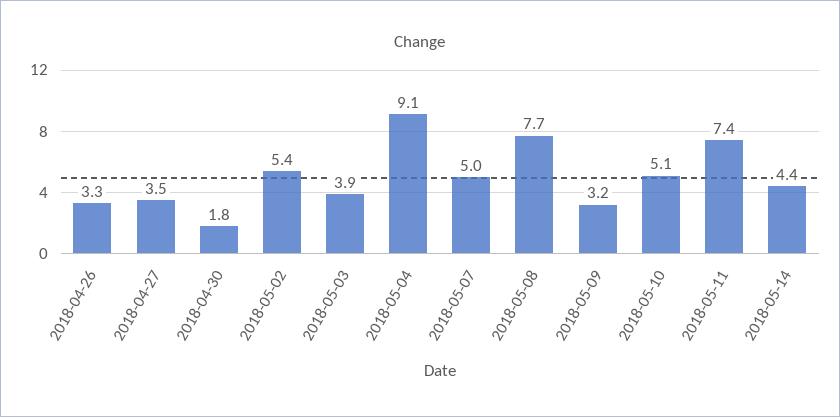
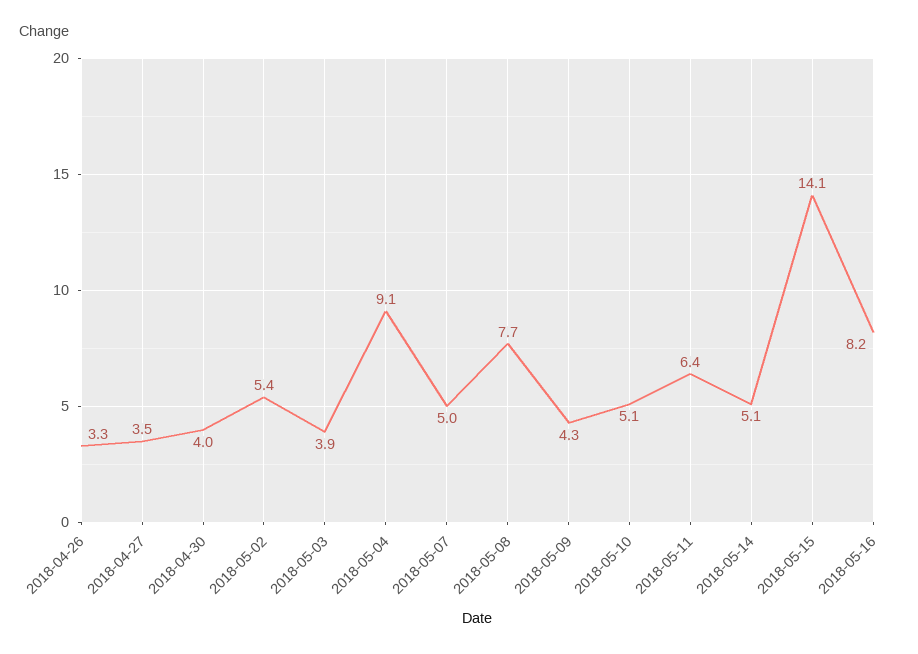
2018-04-30: 1.8 -> 4
2018-05-09: 3.2 -> 4.3
2018-05-11: 7.4 -> 6.4
2018-05-14: 4.4 -> 5.1
2018-05-15: none -> 14.1
2018-05-16: none -> 8.2

